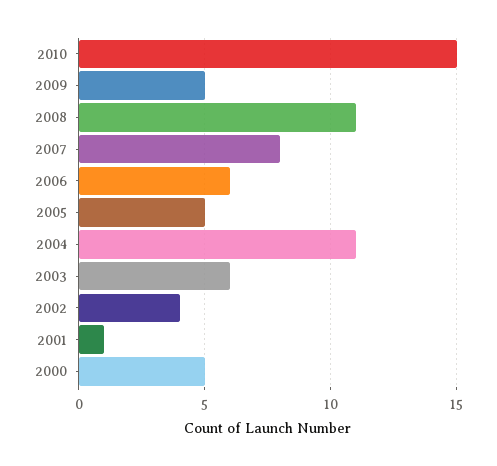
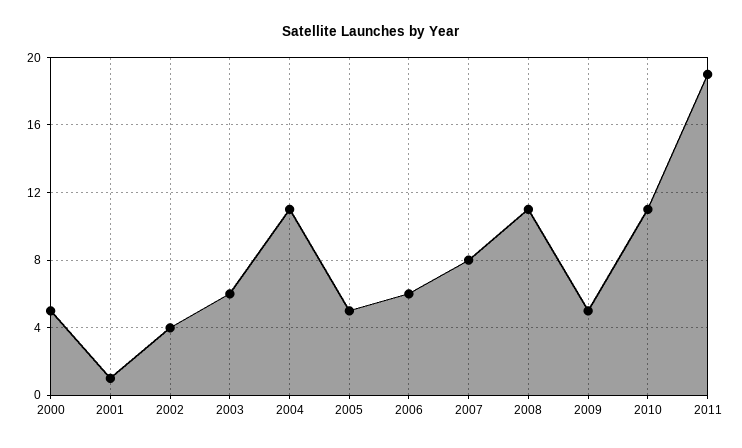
2010: 15 -> 11
2011: none -> 19

